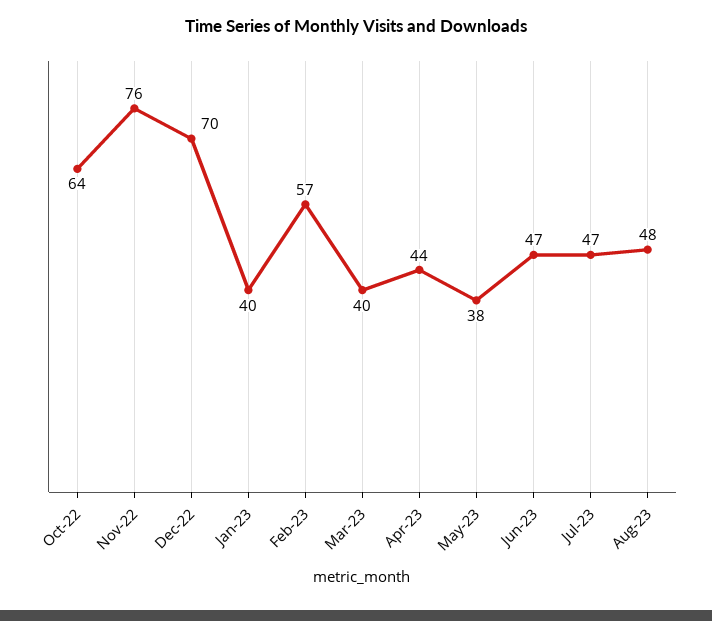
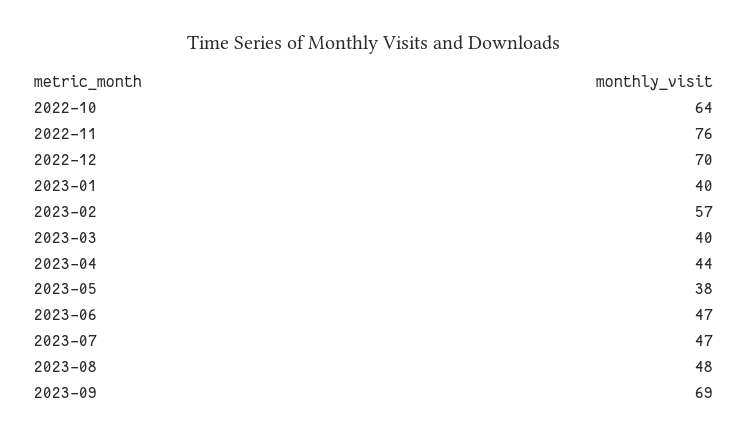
2023-09: none -> 69

